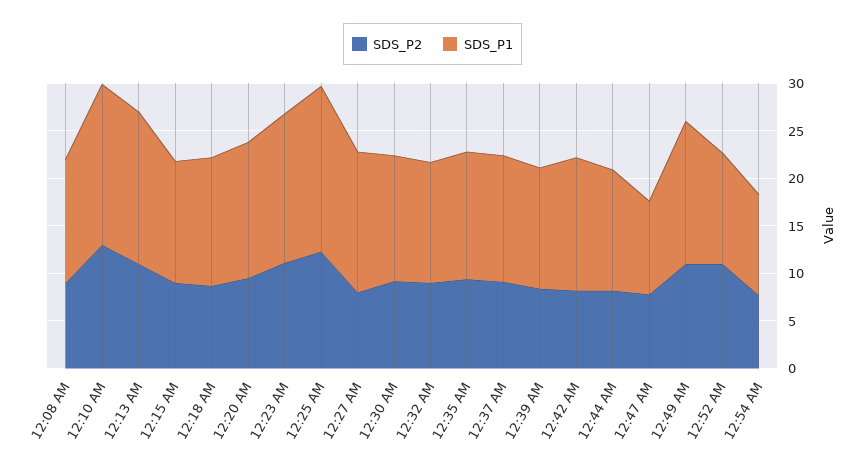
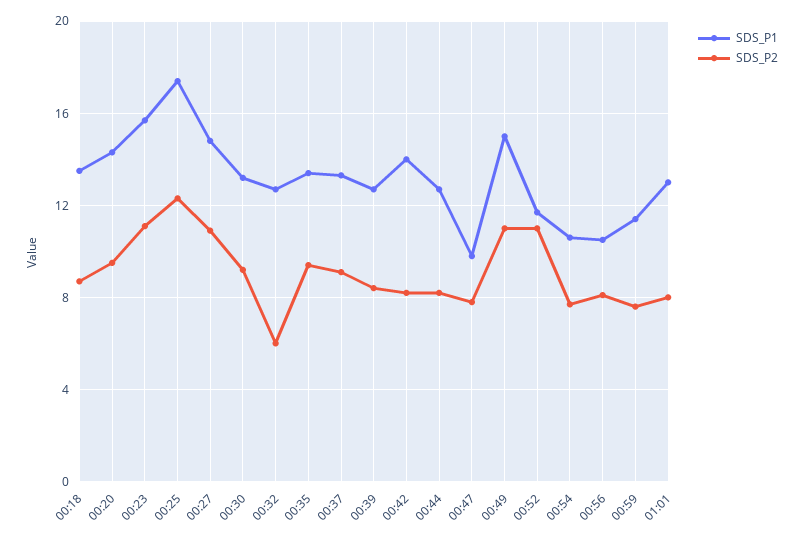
SDS_P2, 12:08 AM: 9 -> none
SDS_P1, 12:08 AM: 13 -> none
SDS_P2, 12:10 AM: 13 -> none
SDS_P1, 12:10 AM: 17 -> none
SDS_P2, 12:13 AM: 11 -> none
SDS_P1, 12:13 AM: 16 -> none
SDS_P2, 12:15 AM: 9 -> none
SDS_P1, 12:15 AM: 13 -> none
SDS_P2, 12:27 AM: 8 -> 11
SDS_P2, 12:32 AM: 9 -> 6
SDS_P1, 00:56: none -> 10.5
SDS_P2, 00:56: none -> 8
SDS_P1, 00:59: none -> 11.5
SDS_P2, 00:59: none -> 7.5
SDS_P1, 01:01: none -> 13
SDS_P2, 01:01: none -> 8

